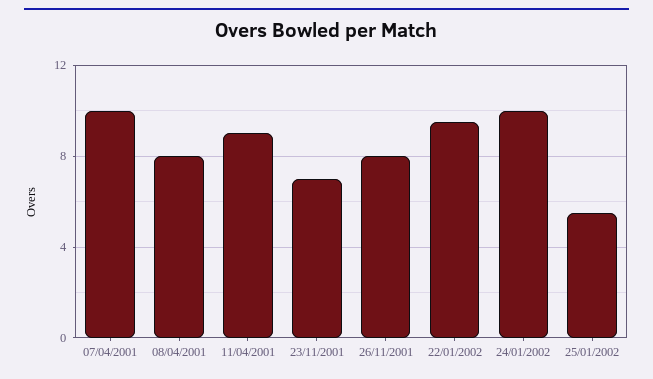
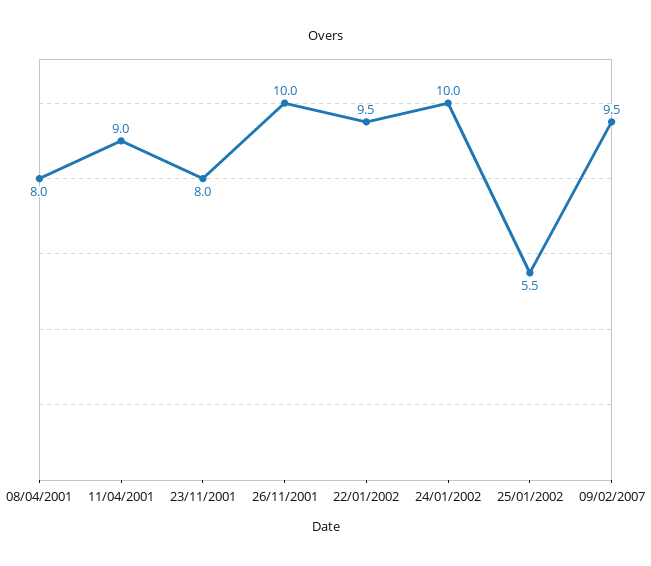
07/04/2001: 10 -> none
23/11/2001: 7 -> 8
26/11/2001: 8 -> 10
09/02/2007: none -> 9.5

